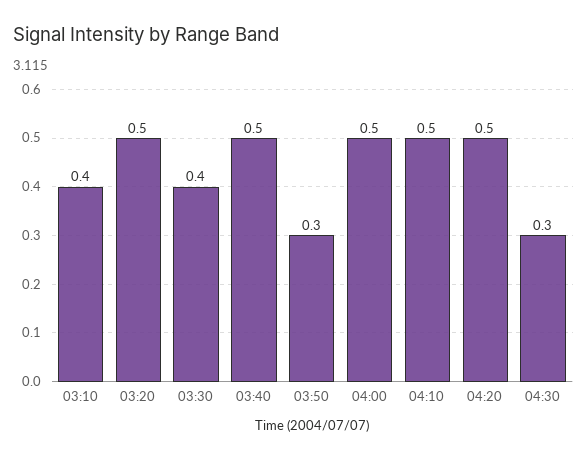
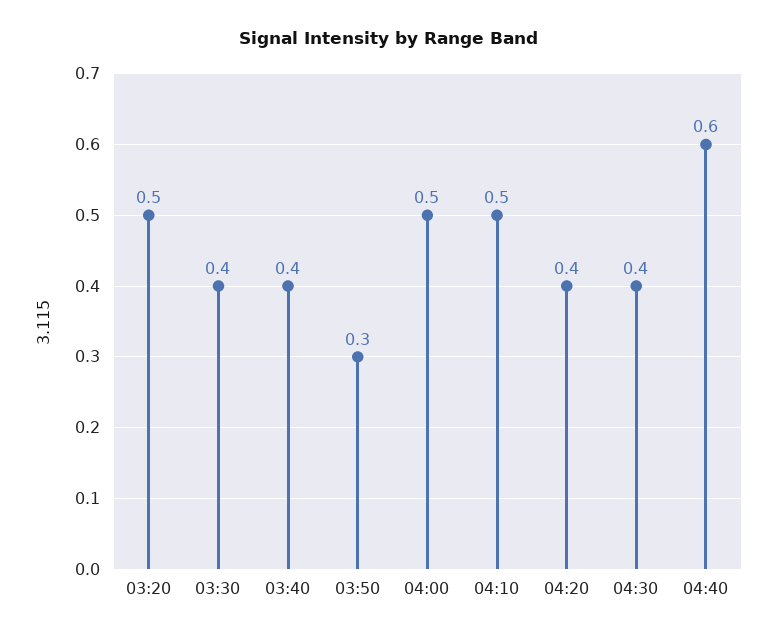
03:10: 0.4 -> none
03:40: 0.5 -> 0.4
04:20: 0.5 -> 0.4
04:30: 0.3 -> 0.4
04:40: none -> 0.6

